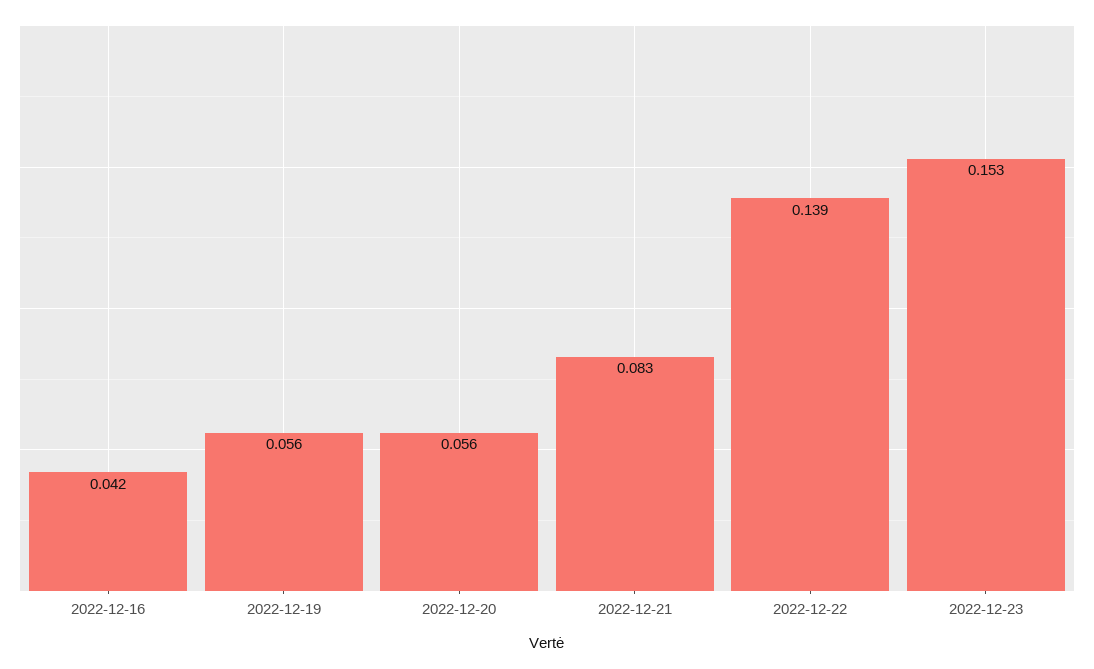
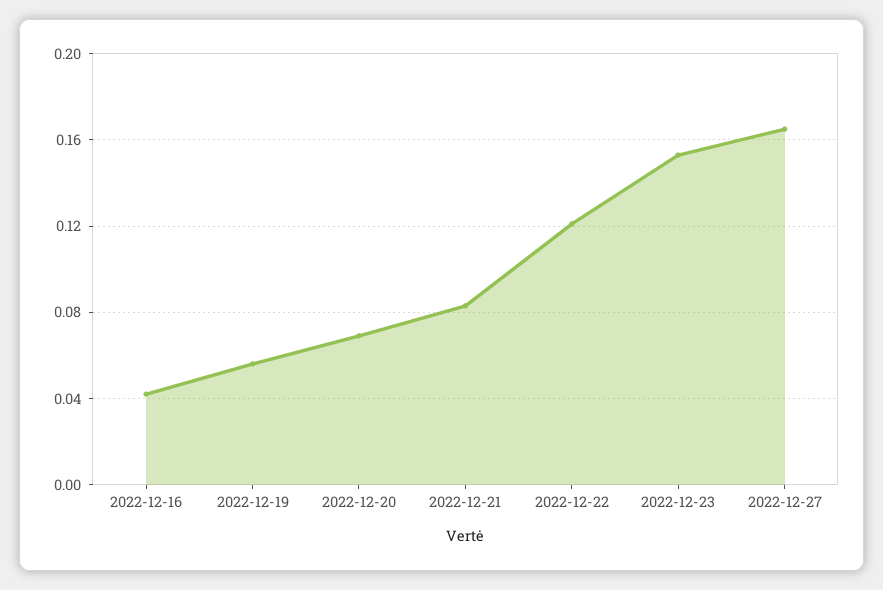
2022-12-20: 0.056 -> 0.07
2022-12-22: 0.139 -> 0.12
2022-12-27: none -> 0.165

